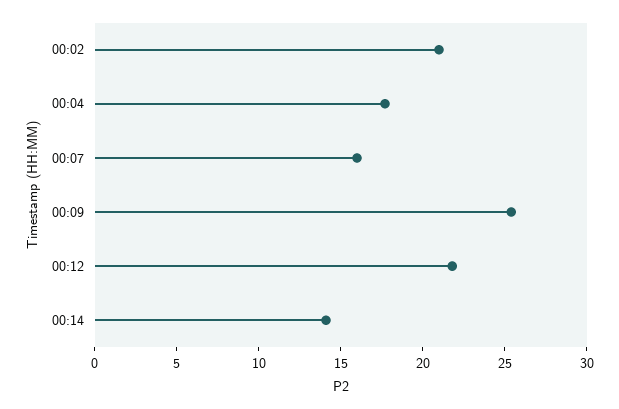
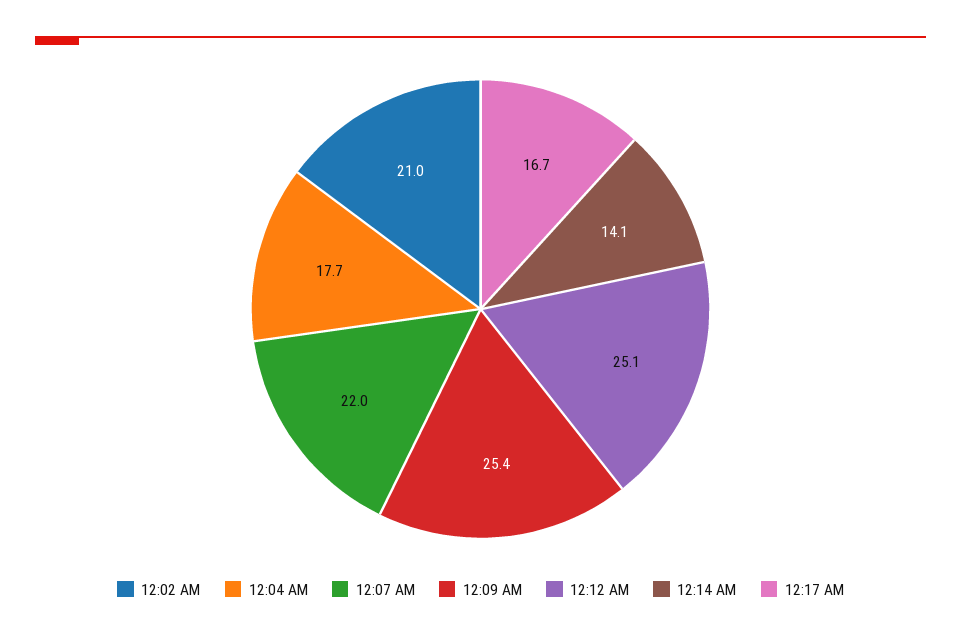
00:07: 16 -> 22
00:12: 22 -> 25.1
12:17 AM: none -> 16.7

